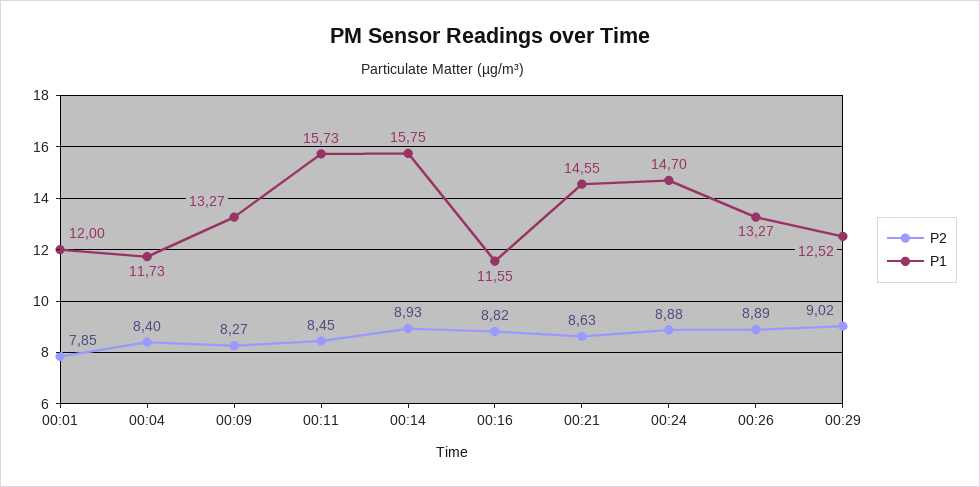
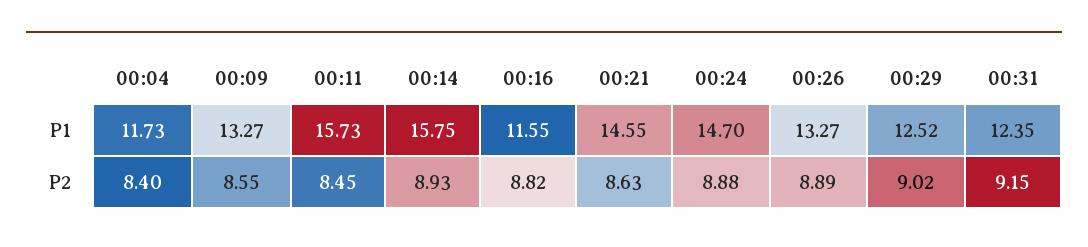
P2, 00:01: 7.85 -> none
P1, 00:01: 12 -> none
P2, 00:09: 8.27 -> 8.55
P1, 00:31: none -> 12.35
P2, 00:31: none -> 9.15

